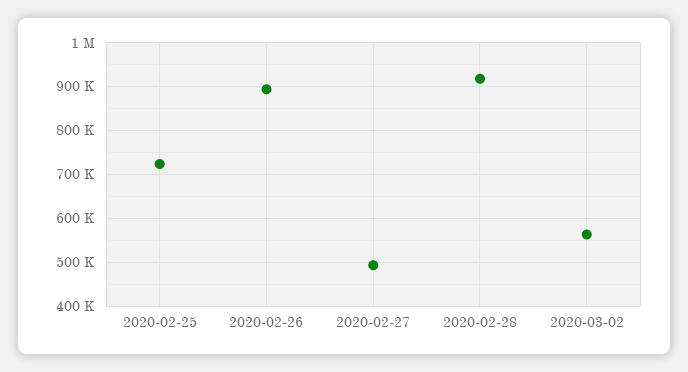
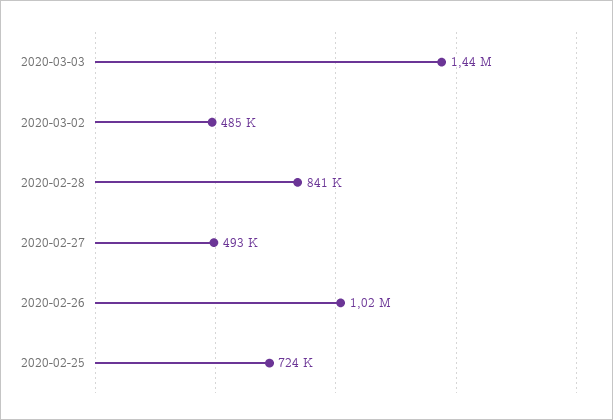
2020-02-26: 900000 -> 1020000
2020-02-28: 920000 -> 841000
2020-03-02: 560000 -> 485000
2020-03-03: none -> 1440000

